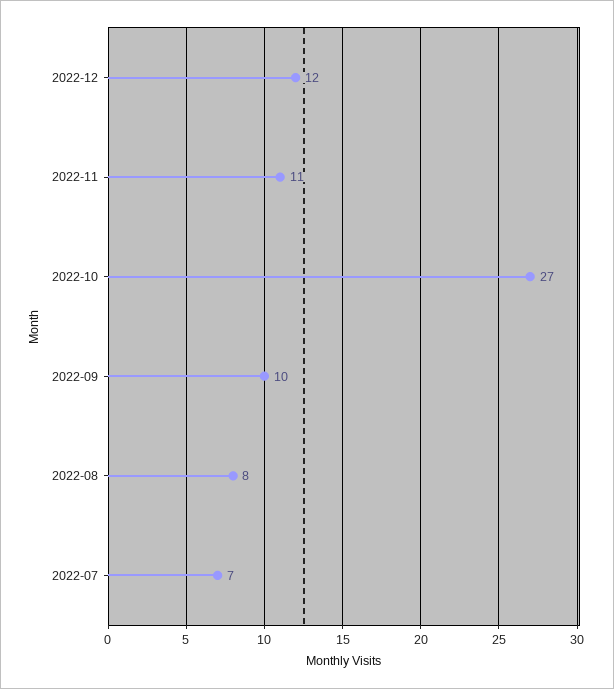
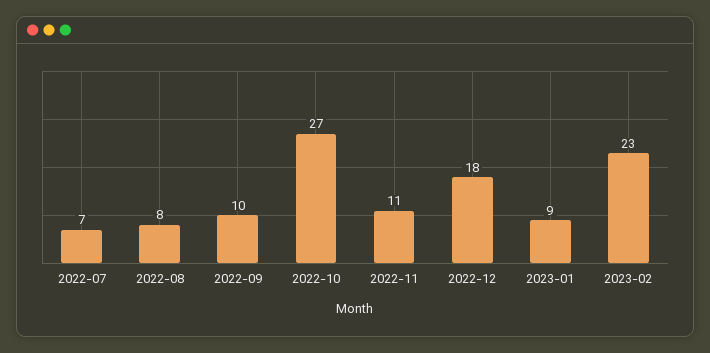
2022-12: 12 -> 18
2023-01: none -> 9
2023-02: none -> 23

